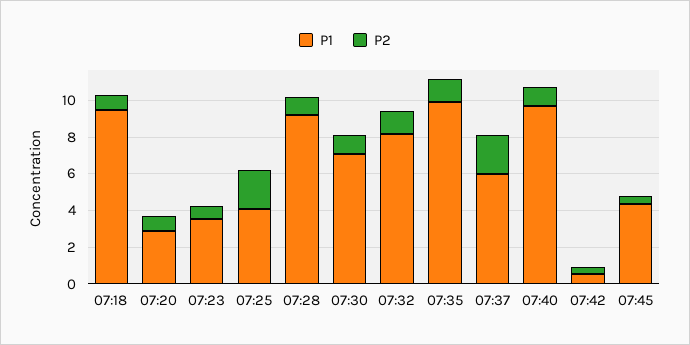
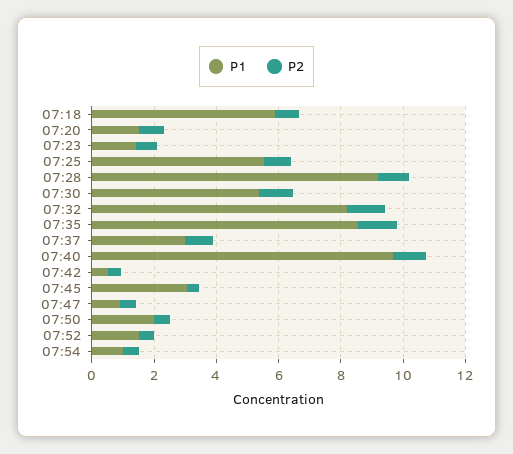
P1, 07:18: 9.5 -> 6
P1, 07:20: 3 -> 1.5
P1, 07:23: 3.5 -> 1.5
P1, 07:25: 4 -> 5.5
P2, 07:25: 2 -> 1
P1, 07:30: 7 -> 5.5
P1, 07:35: 10 -> 8.5
P1, 07:37: 6 -> 3
P2, 07:37: 2 -> 1
P1, 07:45: 4.5 -> 3
P1, 07:47: none -> 1
P2, 07:47: none -> 0.5
P1, 07:50: none -> 2
P2, 07:50: none -> 0.5
P1, 07:52: none -> 1.5
P2, 07:52: none -> 0.5
P1, 07:54: none -> 1
P2, 07:54: none -> 0.5

